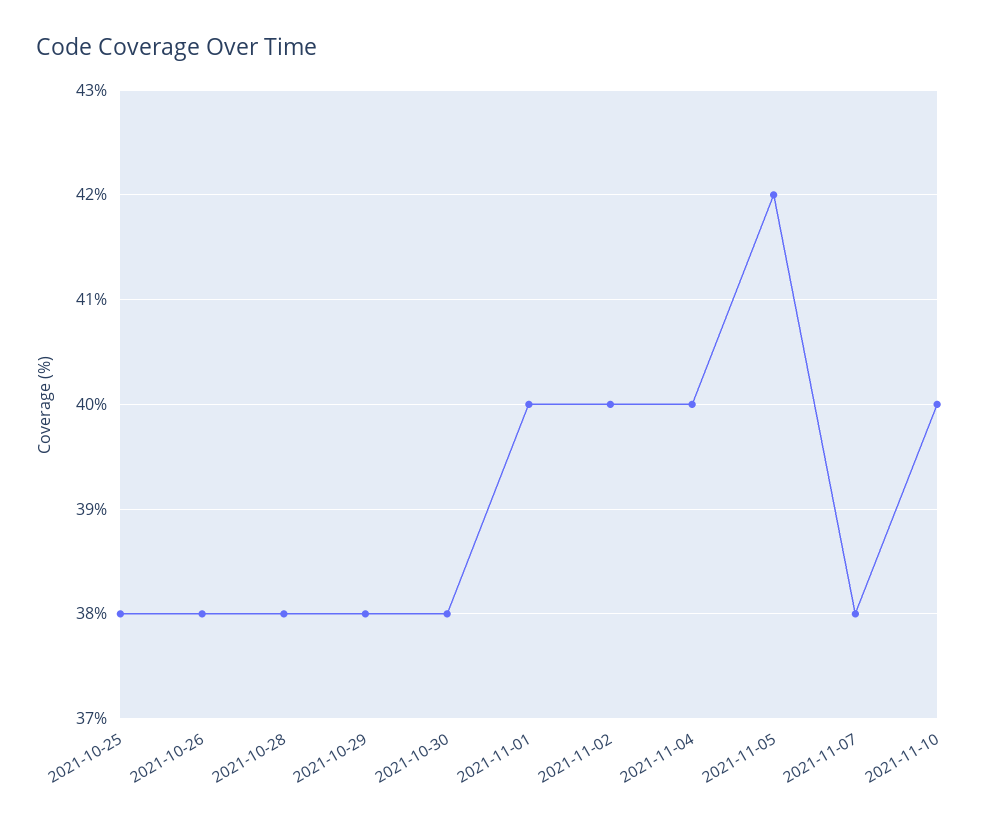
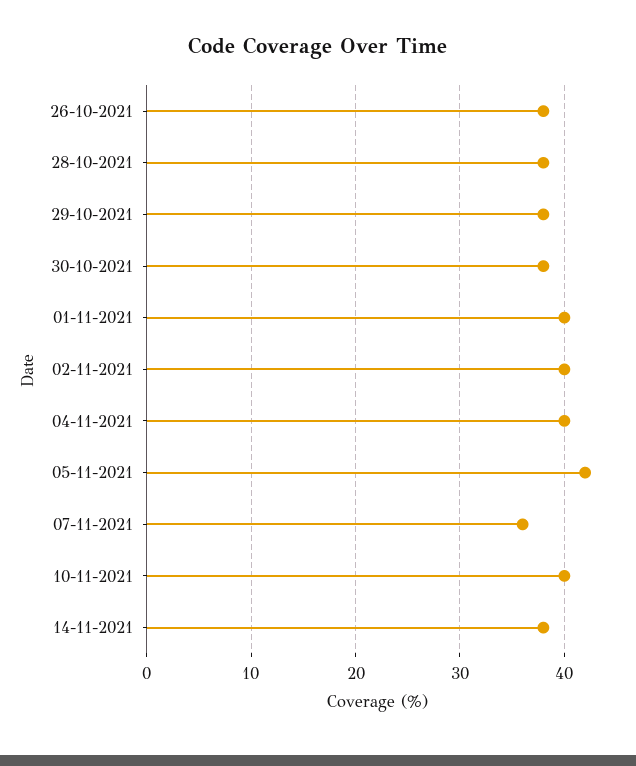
2021-10-25: 38 -> none
2021-11-07: 38 -> 36
14-11-2021: none -> 38

